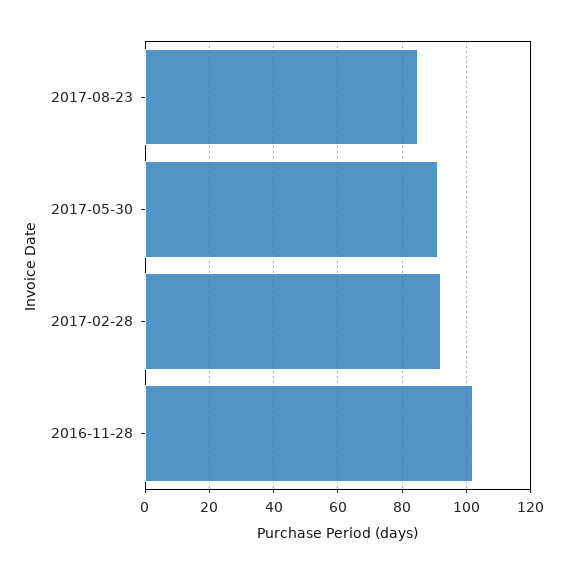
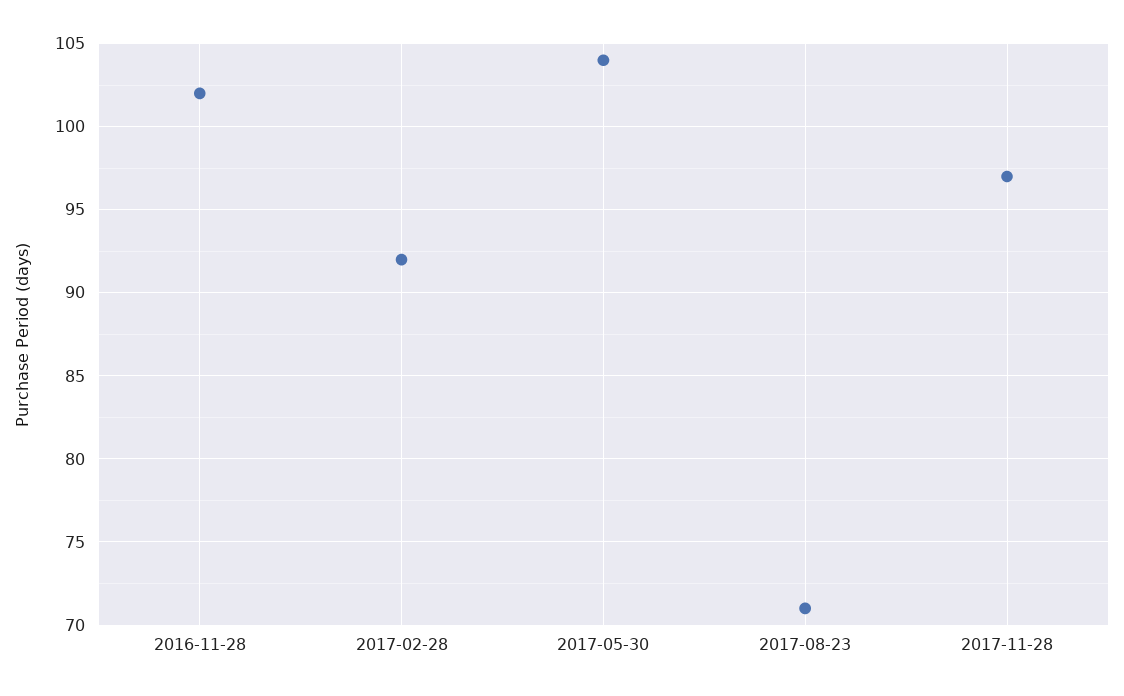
2017-08-23: 85 -> 71
2017-05-30: 90 -> 104
2017-11-28: none -> 97

